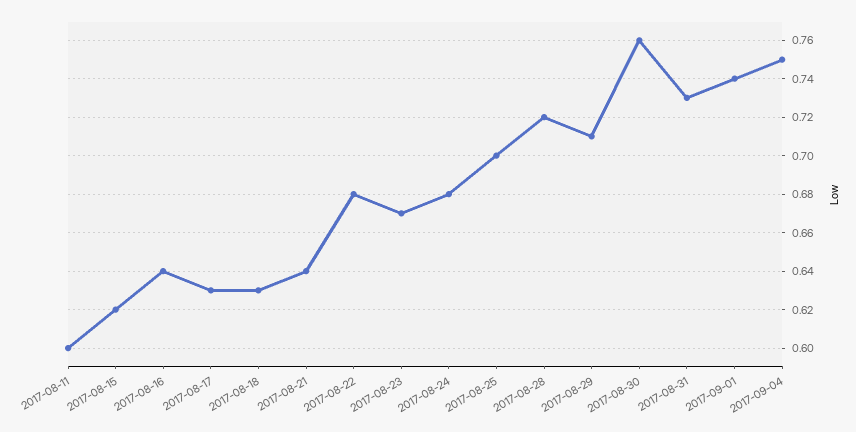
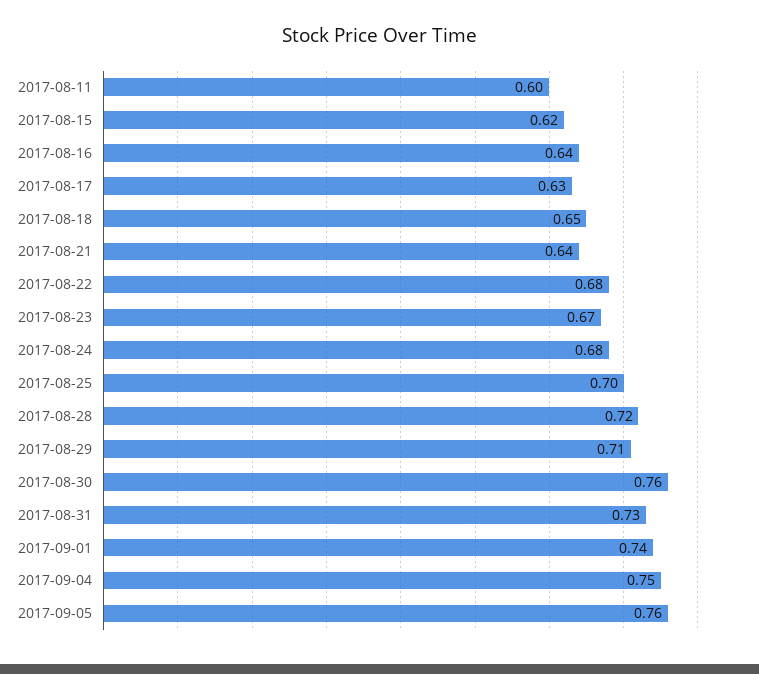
2017-08-18: 0.63 -> 0.65
2017-09-05: none -> 0.76

